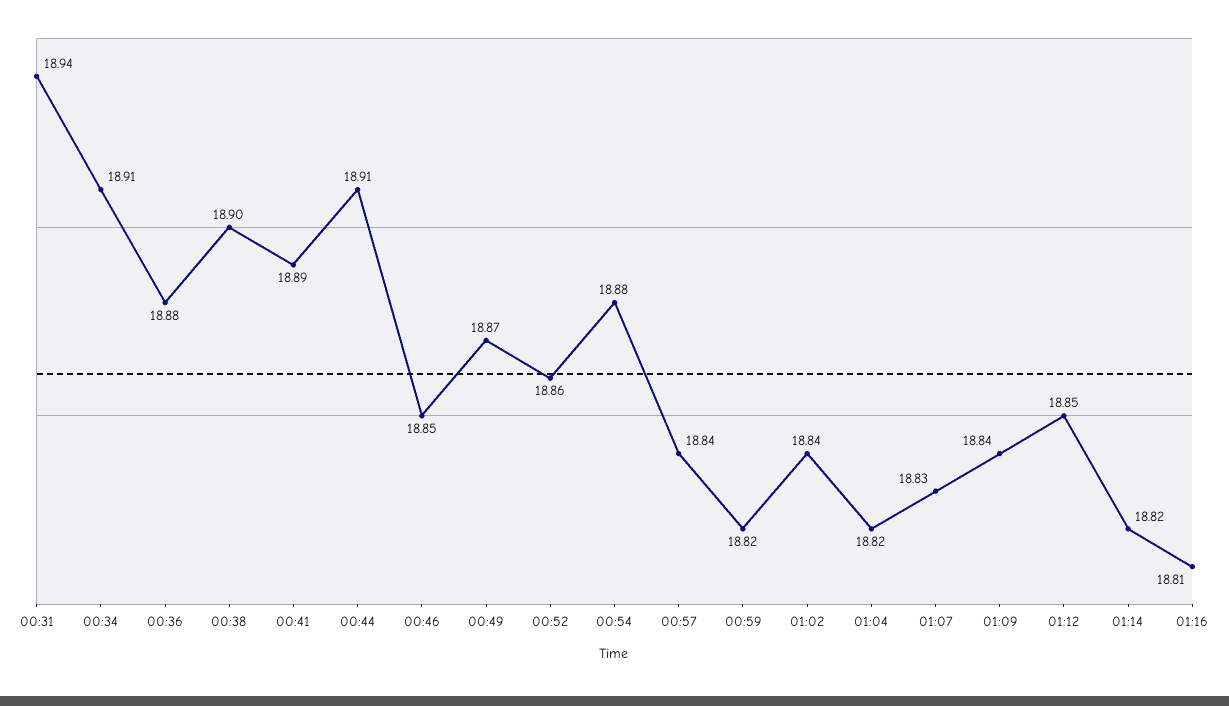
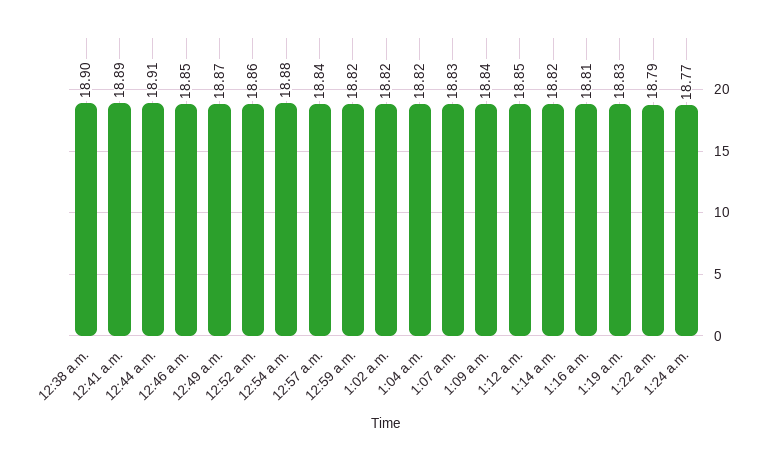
00:31: 18.94 -> none
00:34: 18.91 -> none
00:36: 18.88 -> none
01:02: 18.84 -> 18.82
1:19 a.m.: none -> 18.83
1:22 a.m.: none -> 18.79
1:24 a.m.: none -> 18.77

